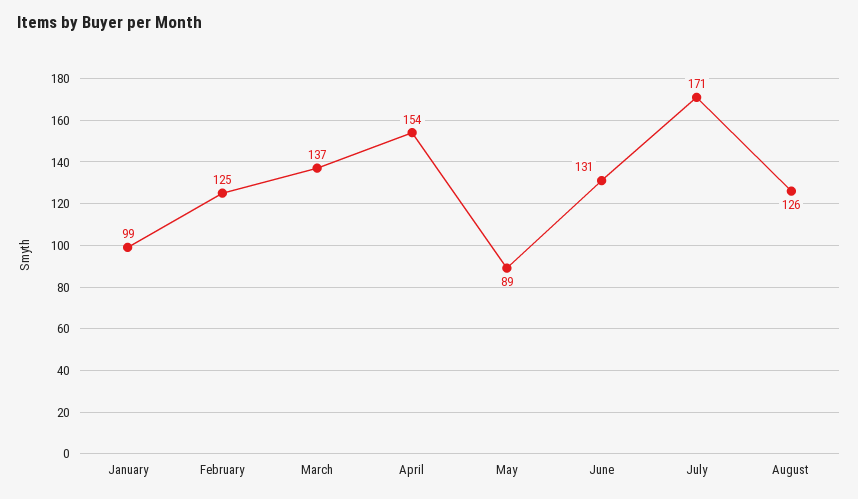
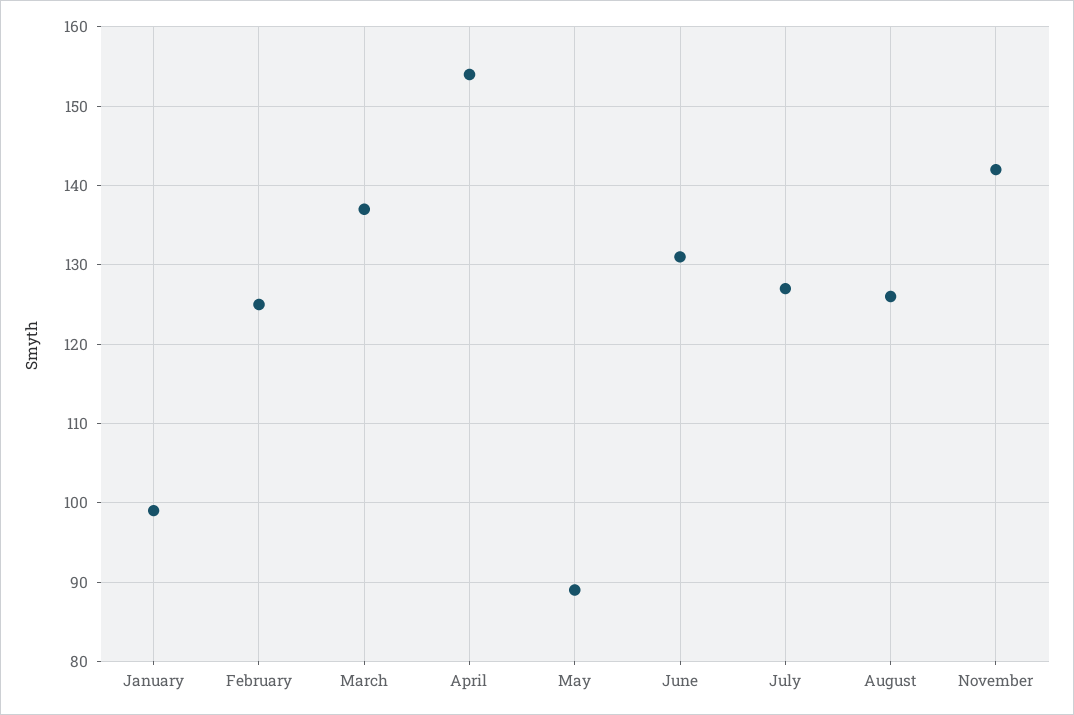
July: 171 -> 127
November: none -> 142

